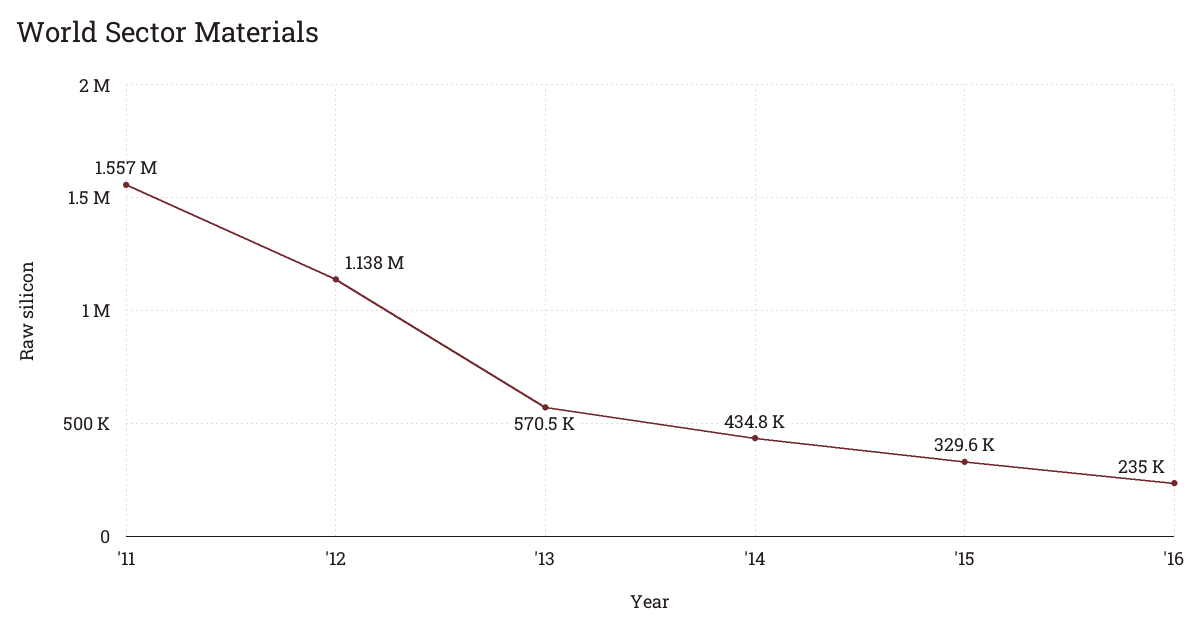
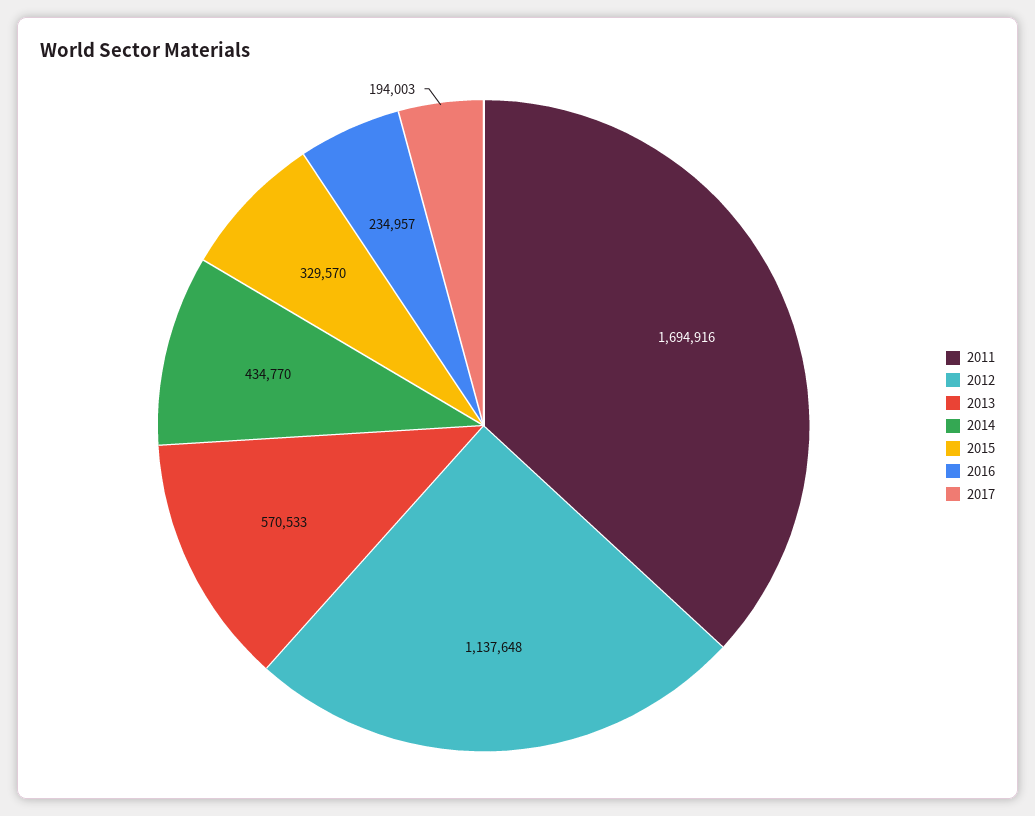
'11: 1557000 -> 1694916
2017: none -> 194003

